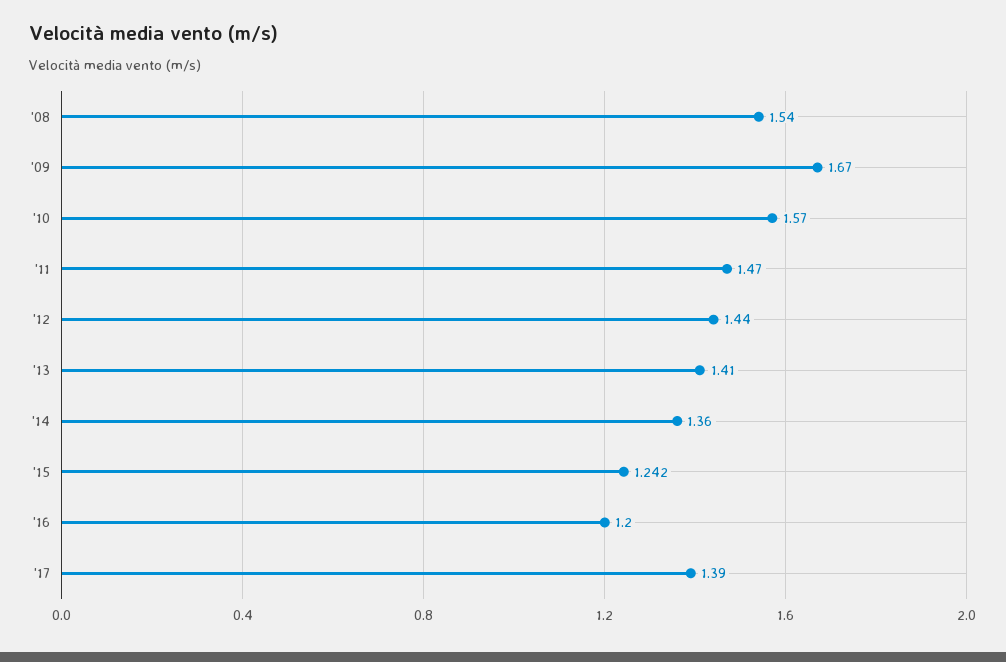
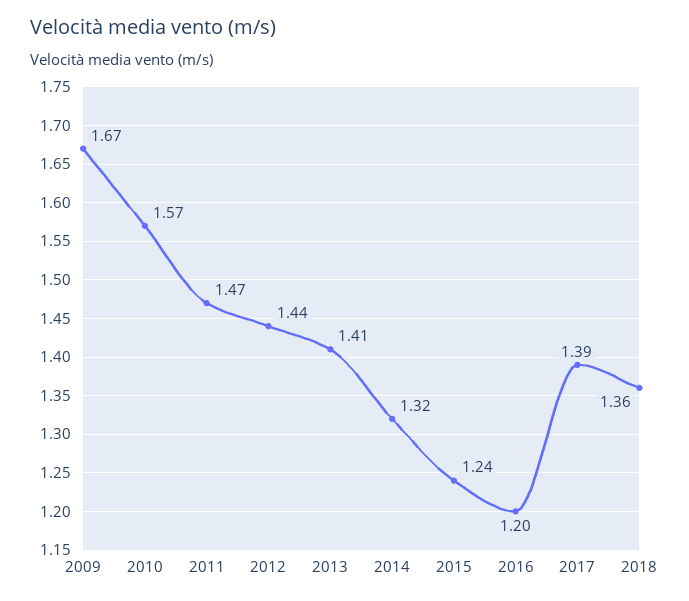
'08: 1.54 -> none
'14: 1.36 -> 1.32
2018: none -> 1.36

